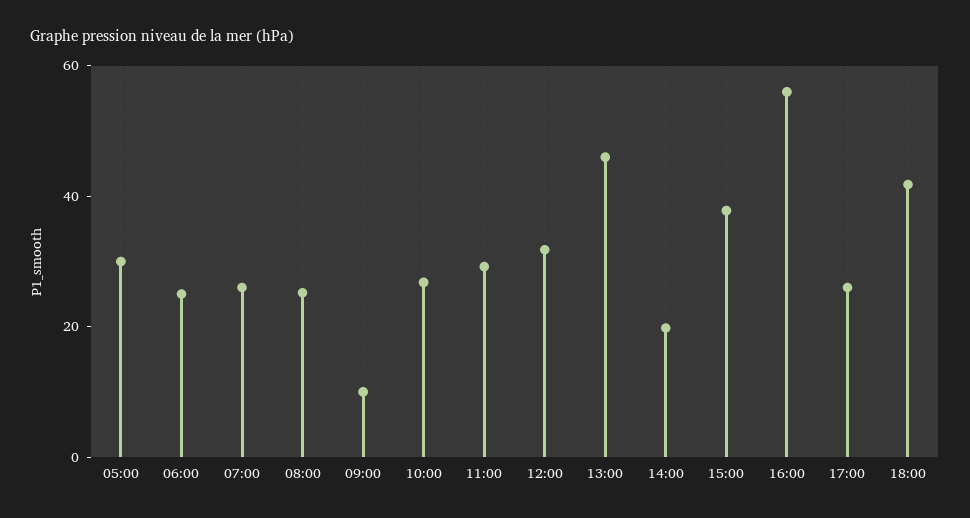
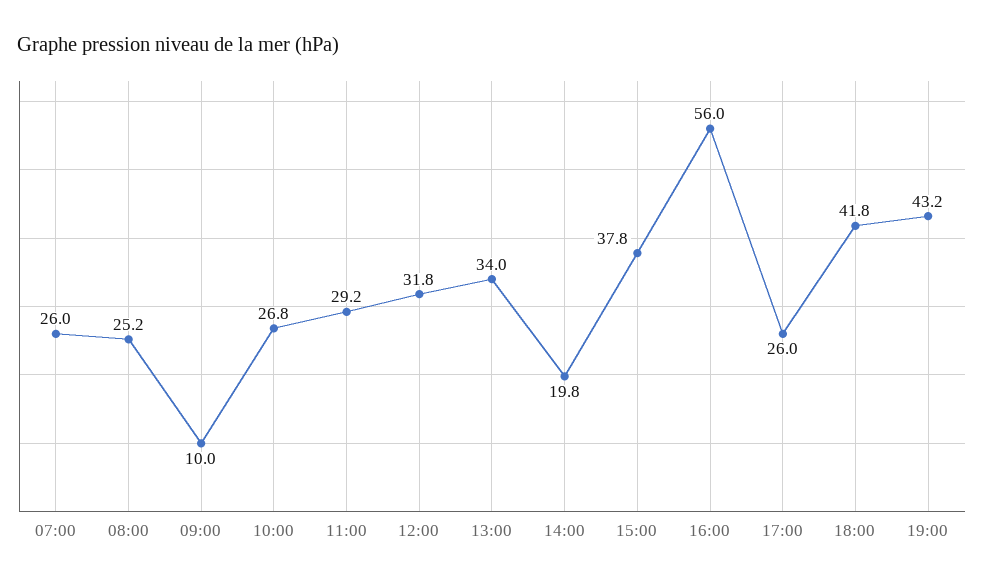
05:00: 30 -> none
06:00: 25 -> none
13:00: 45 -> 34
19:00: none -> 43.2

